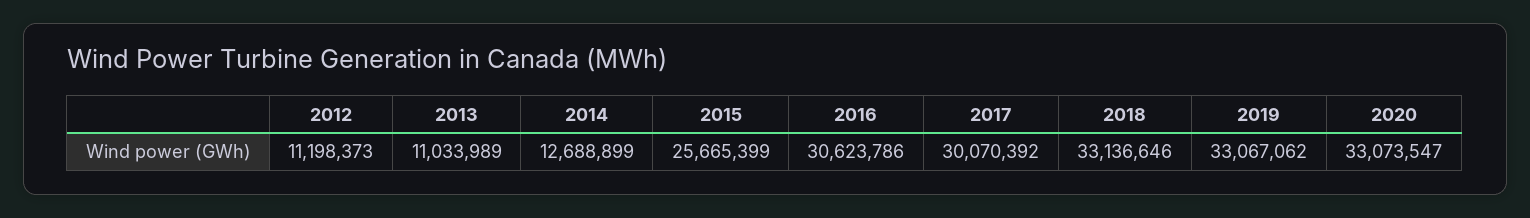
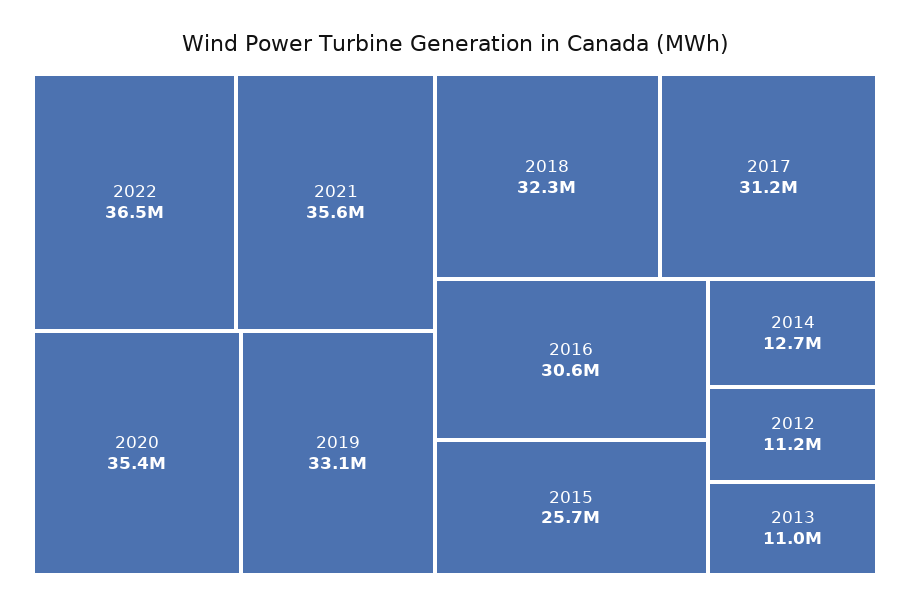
2017: 30070392 -> 31200000
2018: 33136646 -> 32300000
2020: 33073547 -> 35400000
2022: none -> 36500000
2021: none -> 35600000

